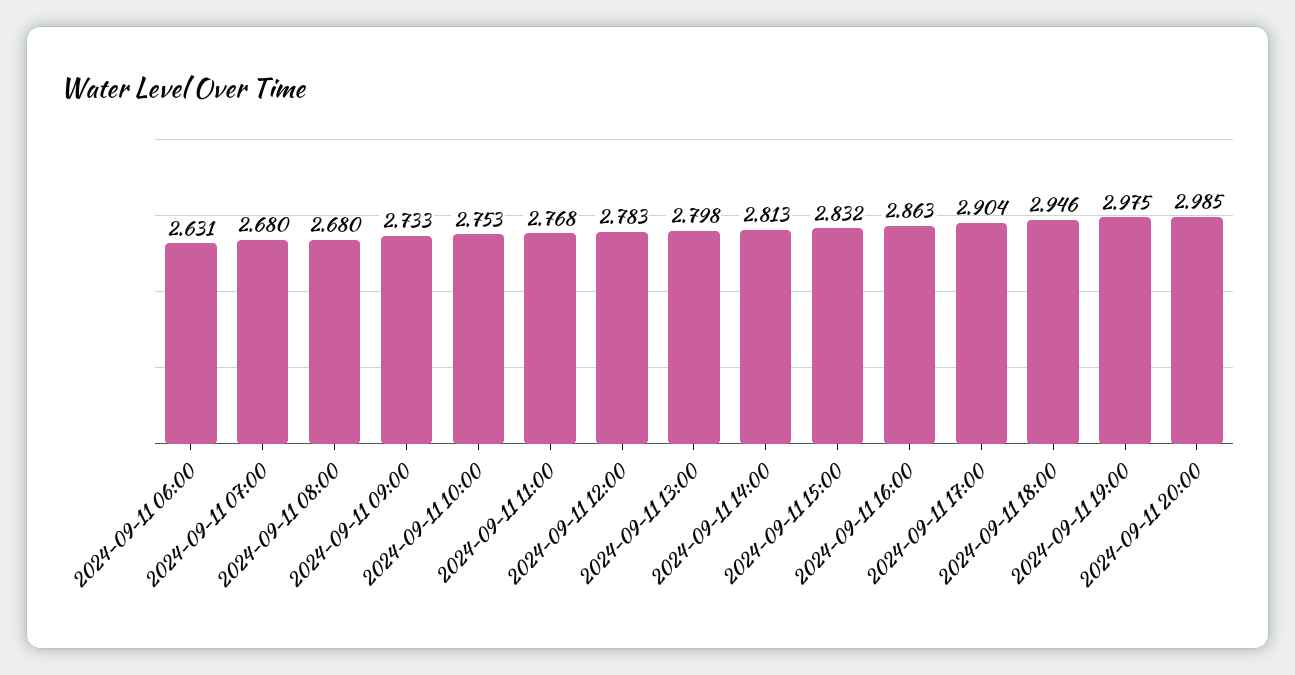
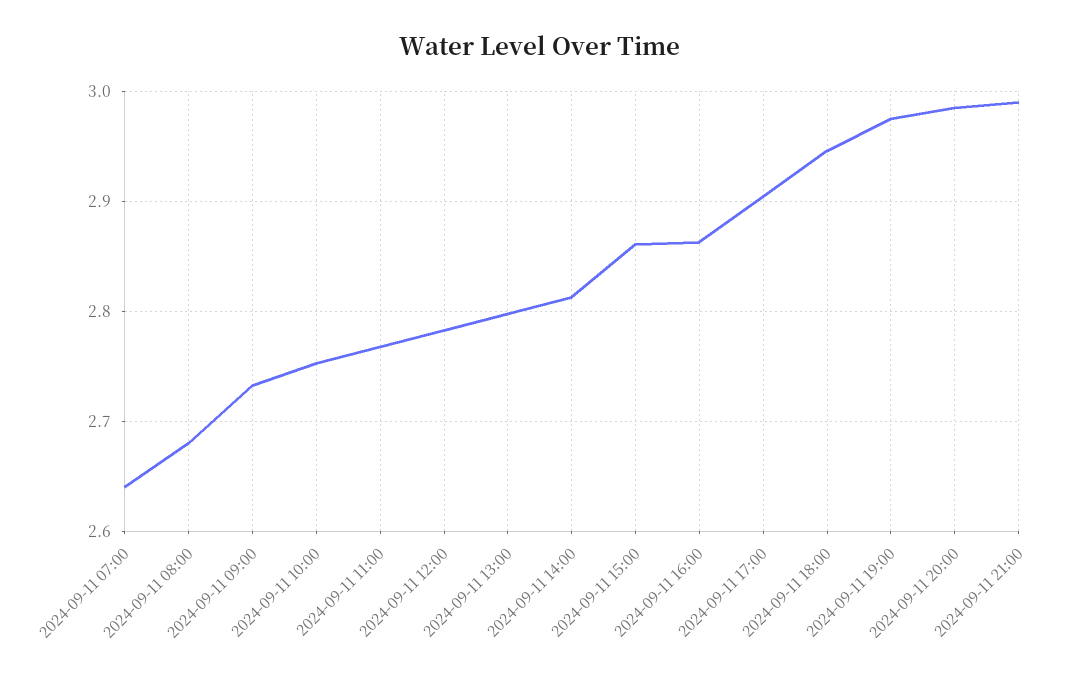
2024-09-11 06:00: 2.631 -> none
2024-09-11 07:00: 2.68 -> 2.64
2024-09-11 15:00: 2.832 -> 2.86
2024-09-11 21:00: none -> 2.99

